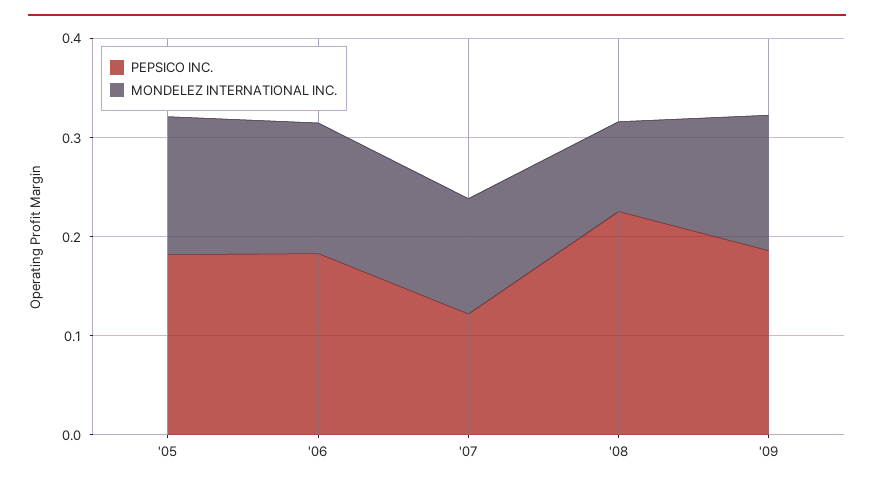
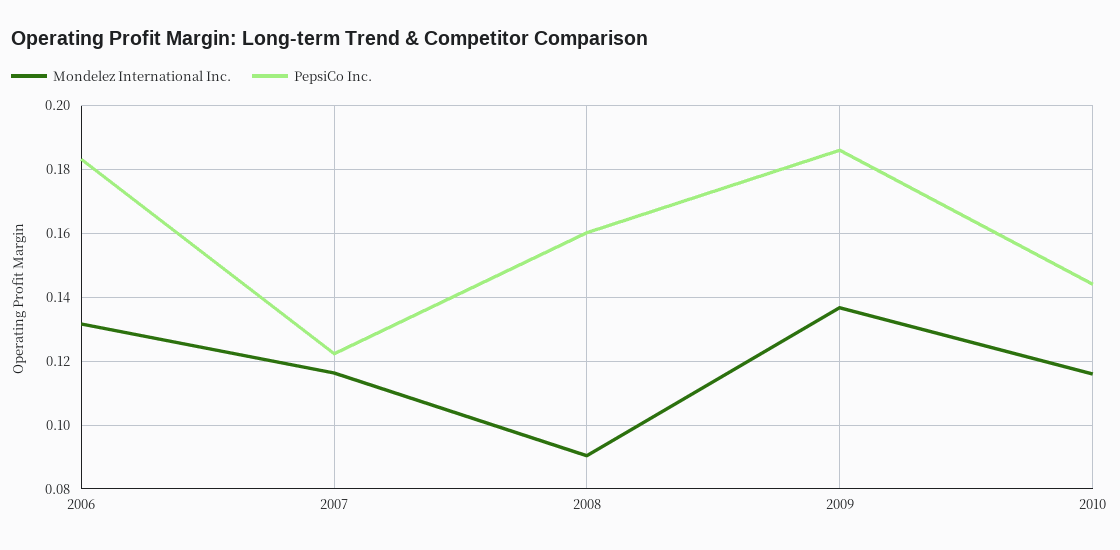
PEPSICO INC., '05: 0.18 -> none
MONDELEZ INTERNATIONAL INC., '05: 0.14 -> none
PEPSICO INC., '08: 0.22 -> 0.16
MONDELEZ INTERNATIONAL INC., 2010: none -> 0.116
PEPSICO INC., 2010: none -> 0.144

